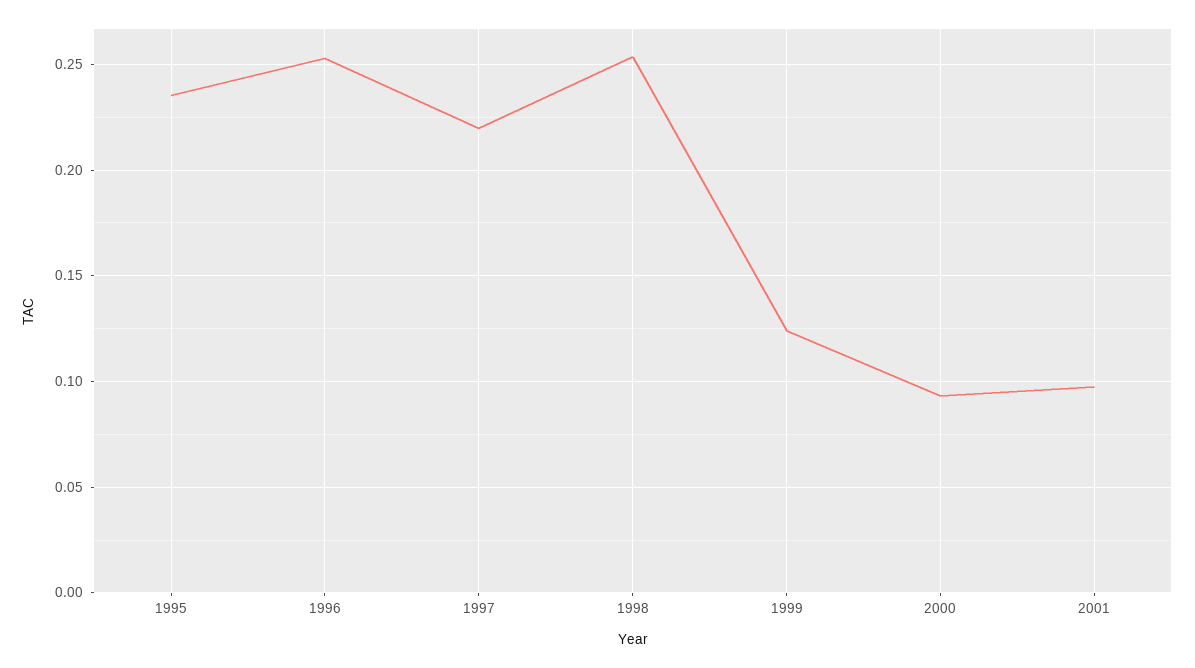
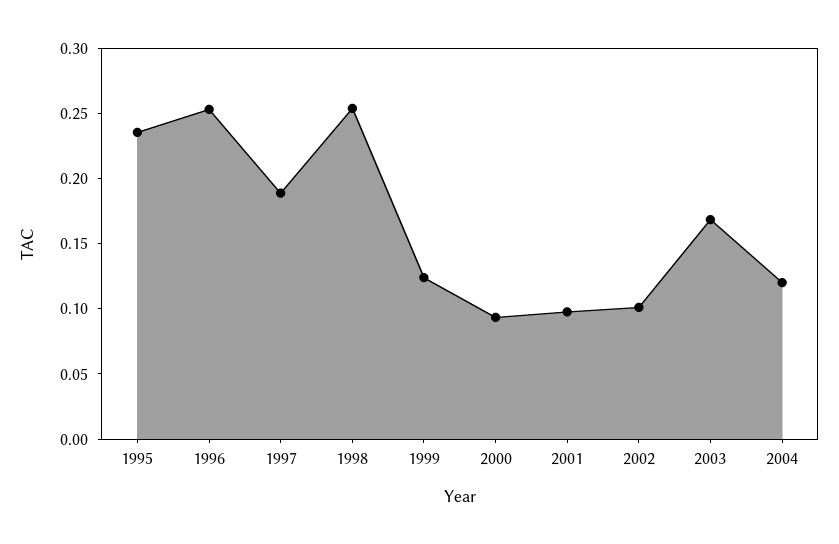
1997: 0.22 -> 0.19
2002: none -> 0.1
2003: none -> 0.17
2004: none -> 0.12

